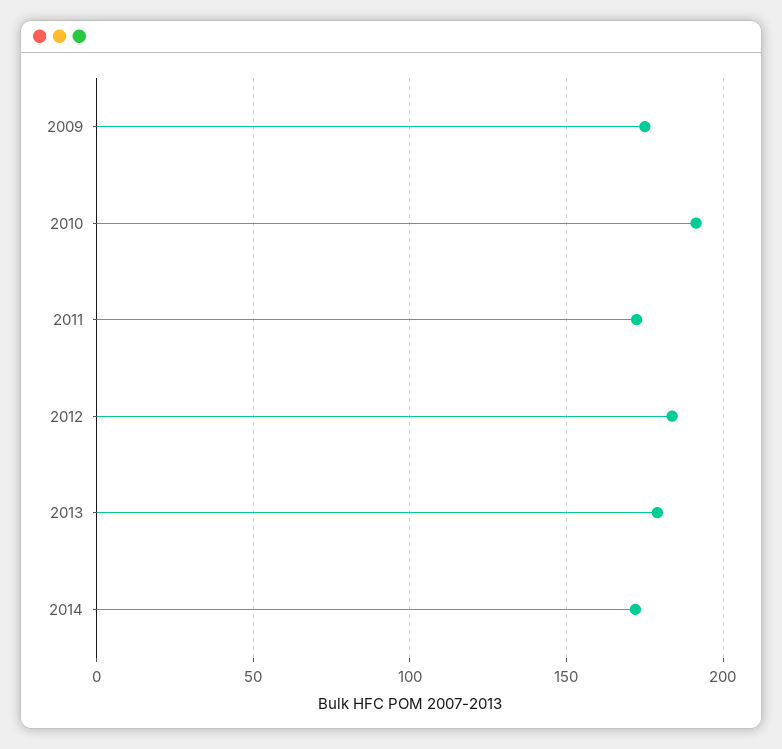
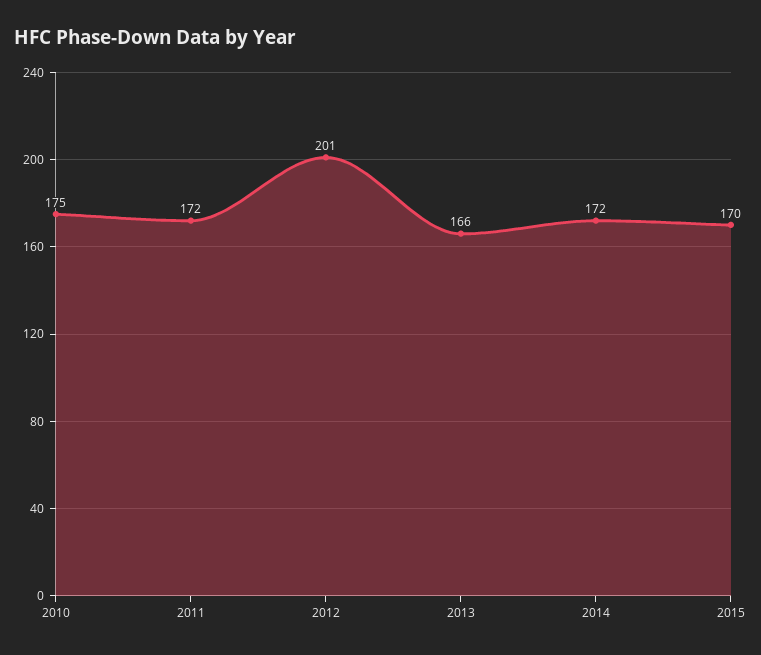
2009: 175 -> none
2010: 190 -> 175
2012: 185 -> 201
2013: 180 -> 166
2015: none -> 170

